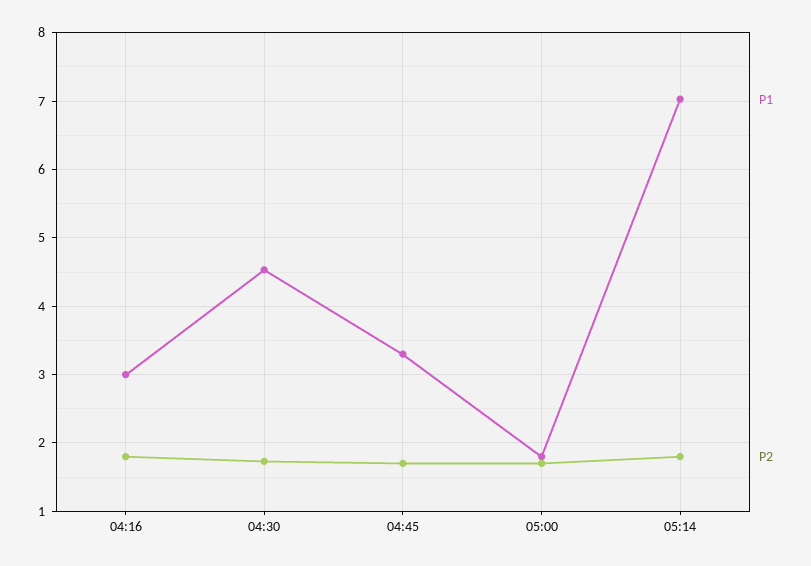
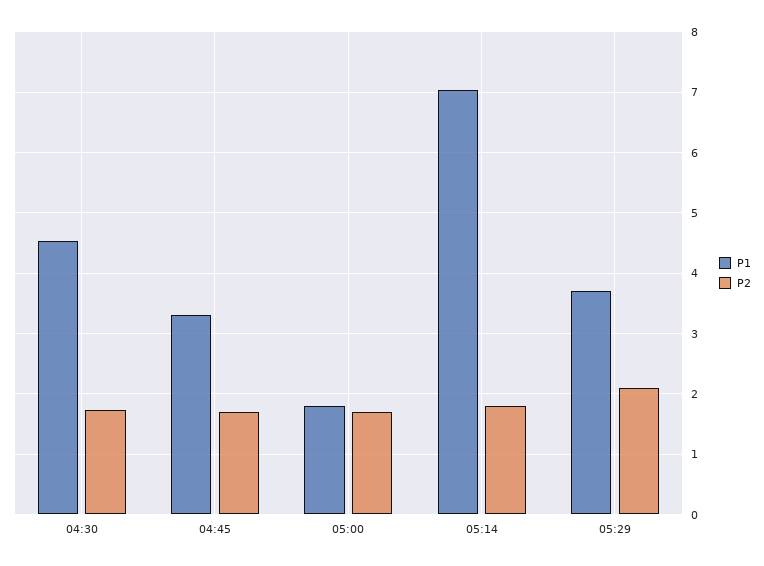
P1, 04:16: 3 -> none
P2, 04:16: 1.8 -> none
P1, 05:29: none -> 3.7
P2, 05:29: none -> 2.1

